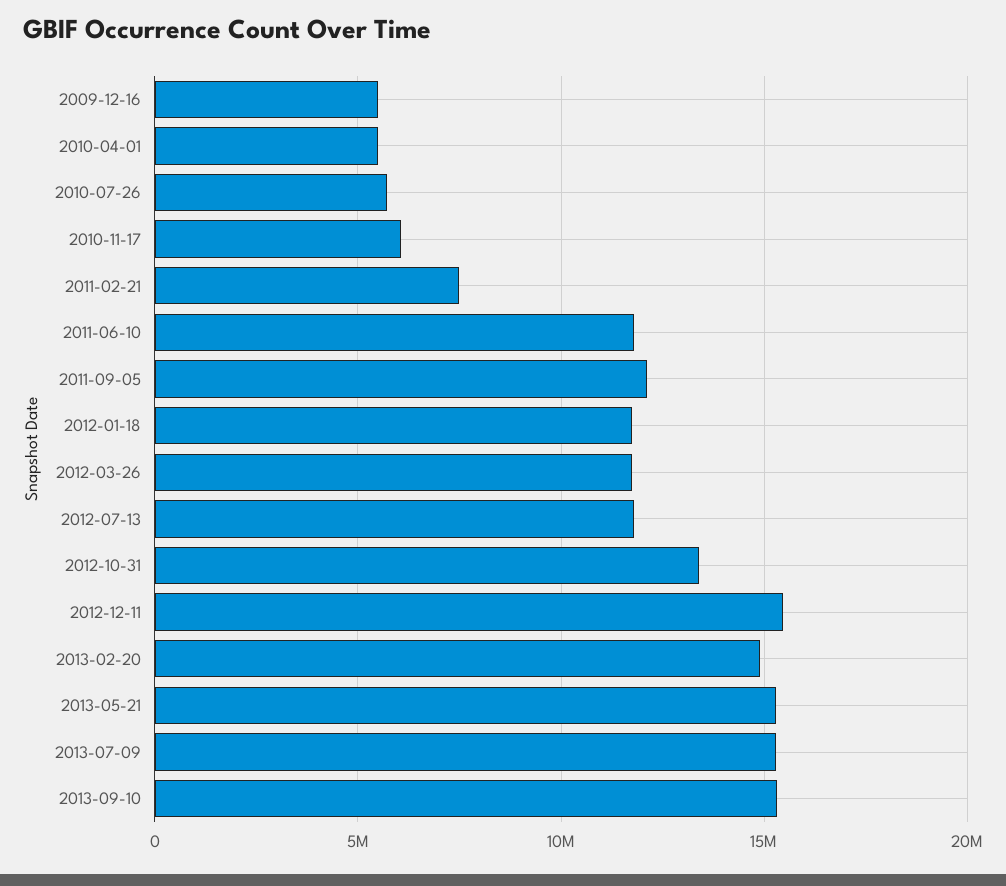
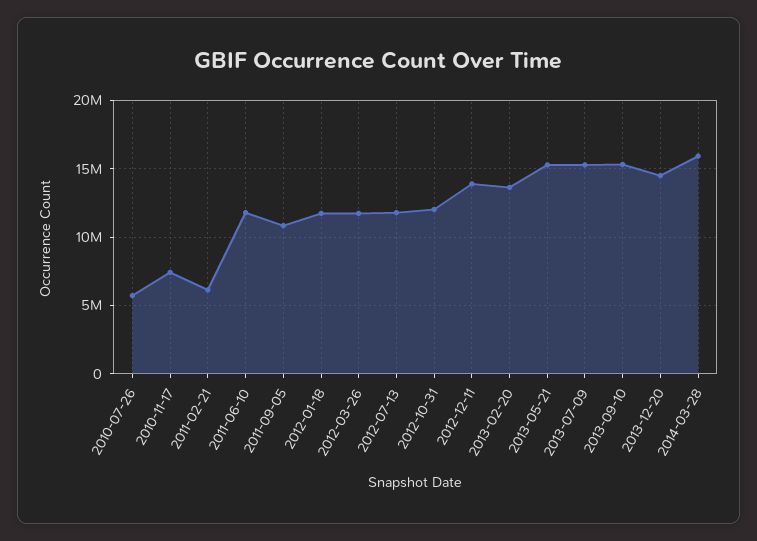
2009-12-16: 5500000 -> none
2010-04-01: 5500000 -> none
2010-11-17: 6000000 -> 7500000
2011-02-21: 7500000 -> 6000000
2011-09-05: 12000000 -> 11000000
2012-10-31: 13500000 -> 12000000
2012-12-11: 15500000 -> 14000000
2013-02-20: 15000000 -> 13500000
2013-12-20: none -> 14500000
2014-03-28: none -> 16000000

